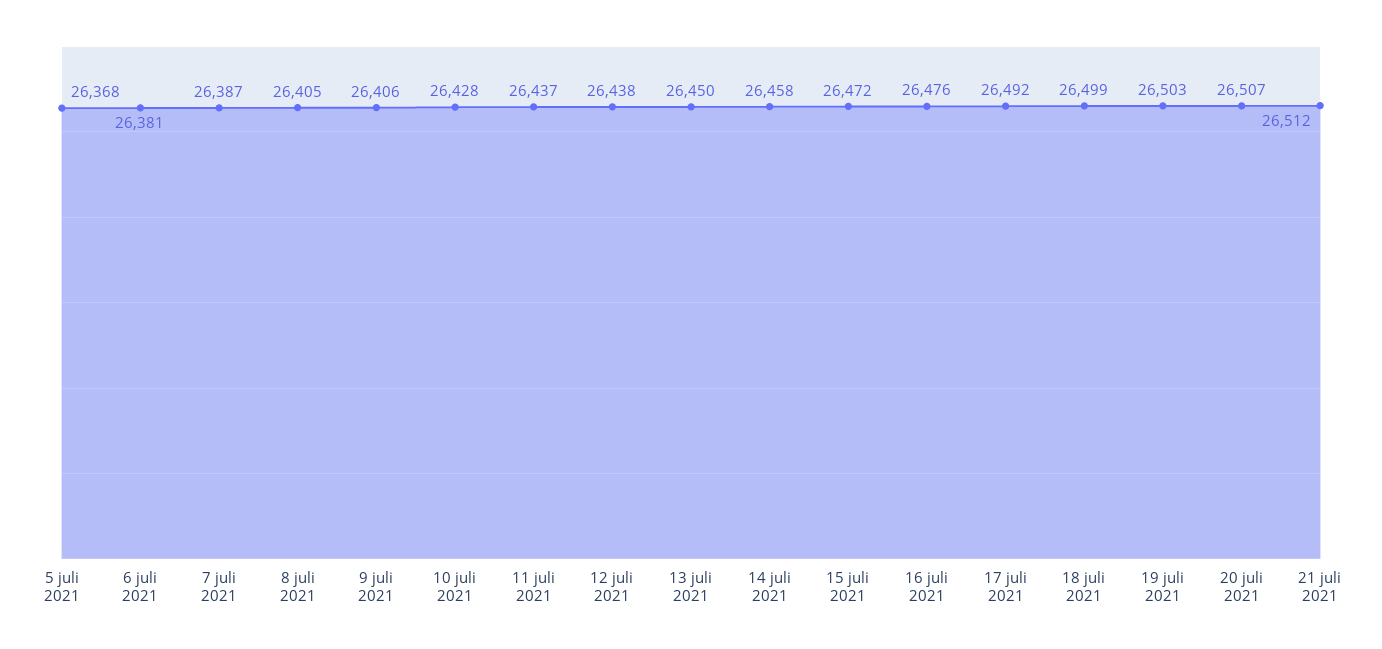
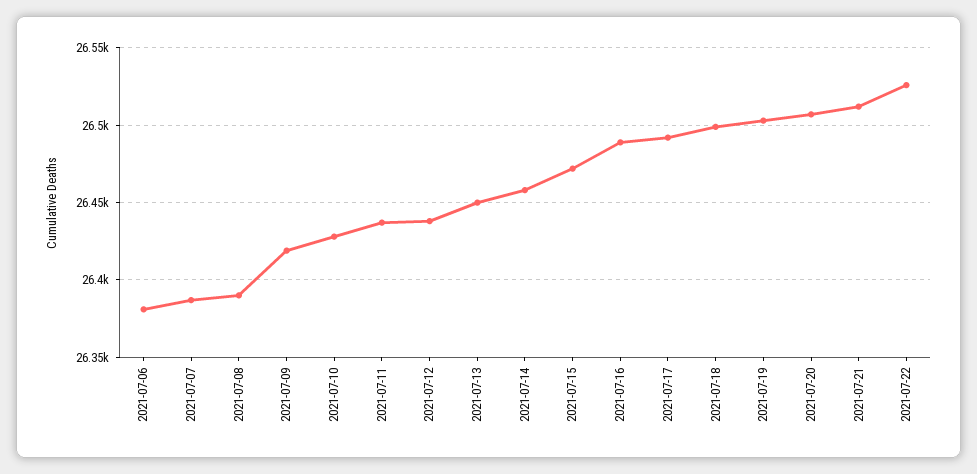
5 juli 2021: 26368 -> none
8 juli 2021: 26405 -> 26390
9 juli 2021: 26406 -> 26420
16 juli 2021: 26476 -> 26490
2021-07-22: none -> 26525

